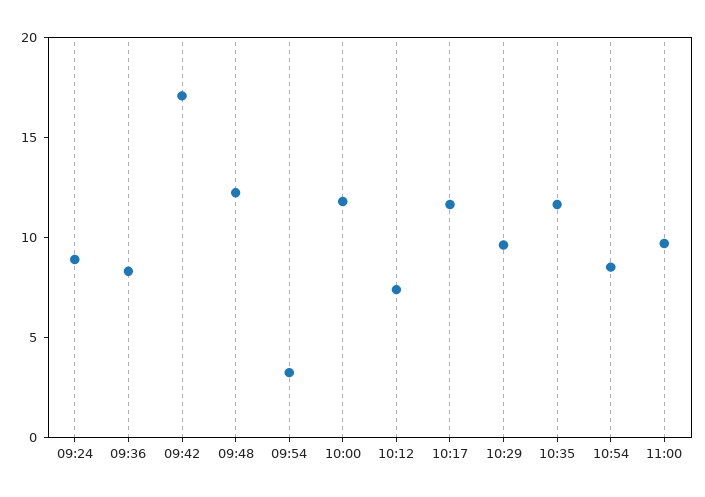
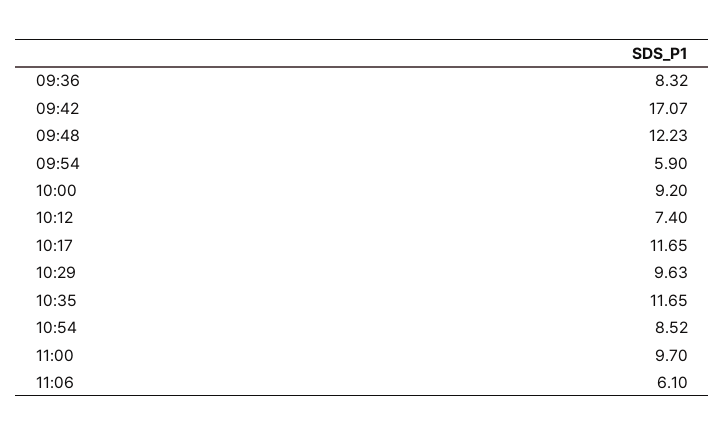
09:24: 9 -> none
09:54: 3 -> 5.9
10:00: 12 -> 9.2
11:06: none -> 6.1

